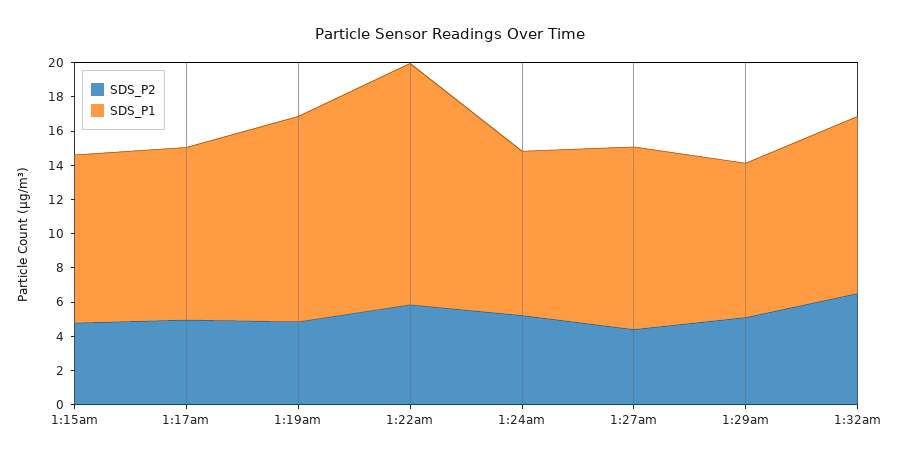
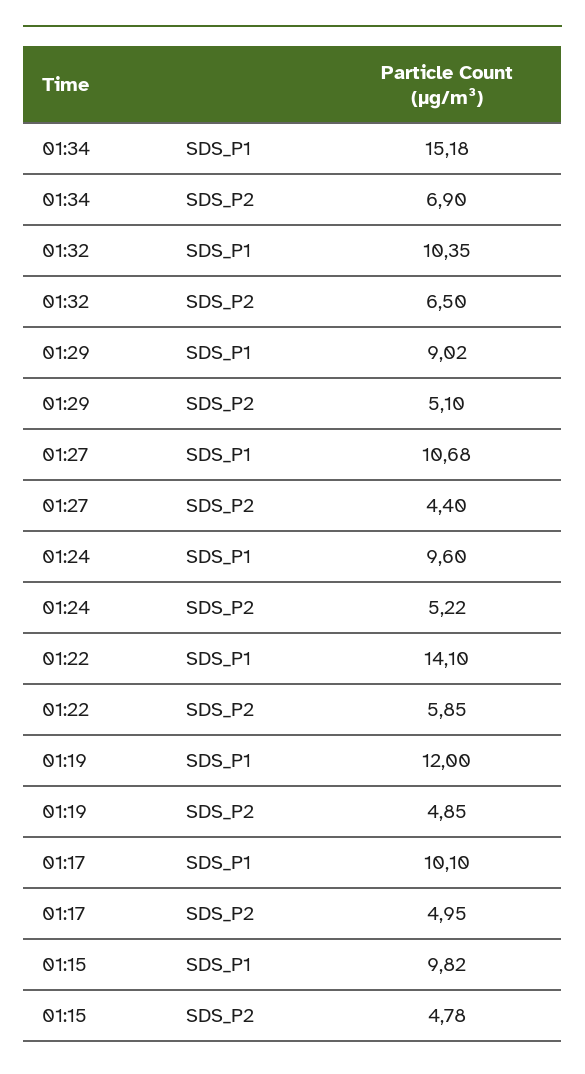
SDS_P1, 01:34: none -> 15.18
SDS_P2, 01:34: none -> 6.9

